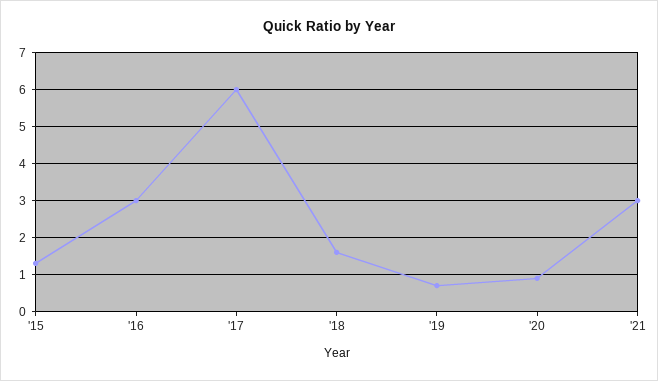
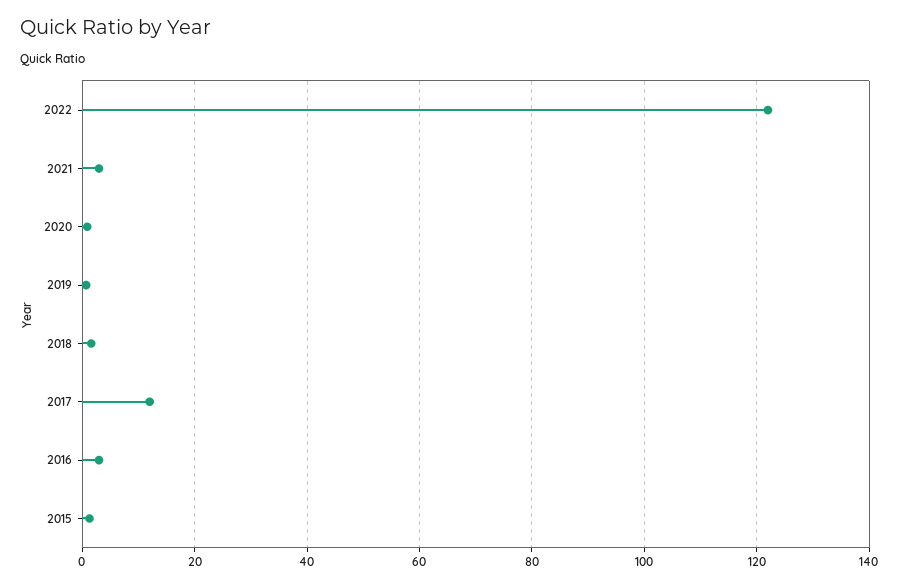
'17: 6 -> 12
2022: none -> 122

